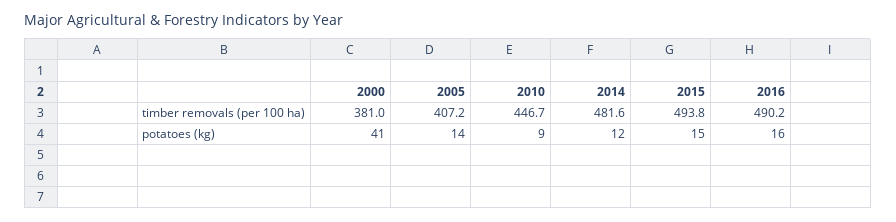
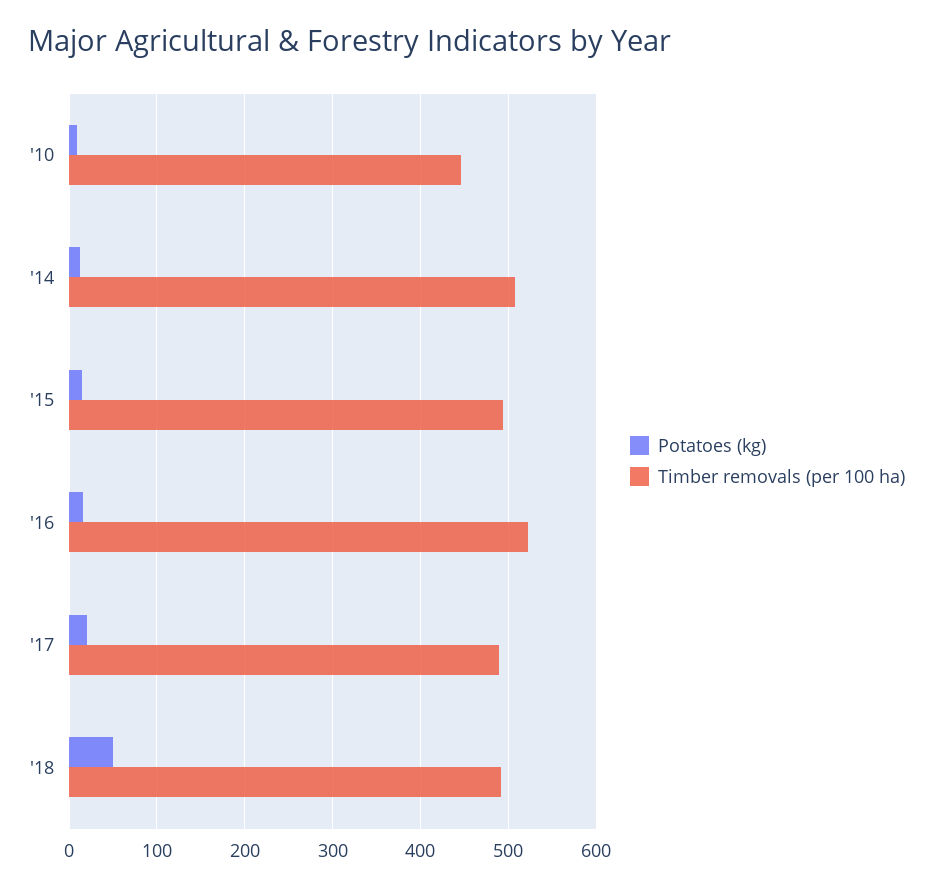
timber removals (per 100 ha), 2000: 381 -> none
timber removals (per 100 ha), 2005: 407.2 -> none
timber removals (per 100 ha), 2014: 481.6 -> 510
timber removals (per 100 ha), 2016: 490.2 -> 520
potatoes (kg), 2000: 41 -> none
potatoes (kg), 2005: 14 -> none
potatoes (kg), '17: none -> 20
timber removals (per 100 ha), '17: none -> 490
potatoes (kg), '18: none -> 50
timber removals (per 100 ha), '18: none -> 490

